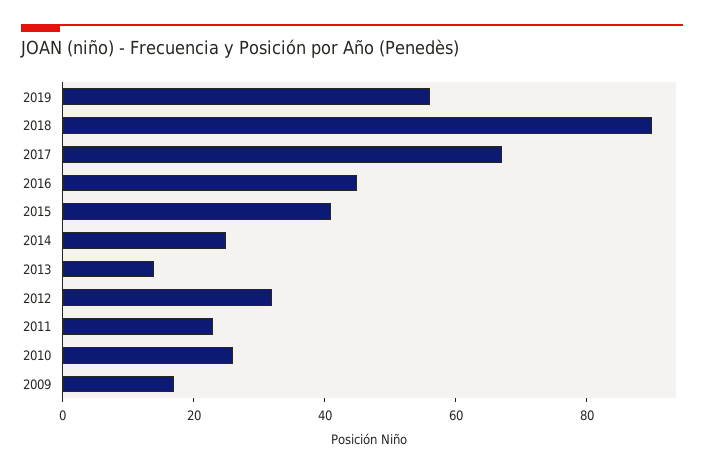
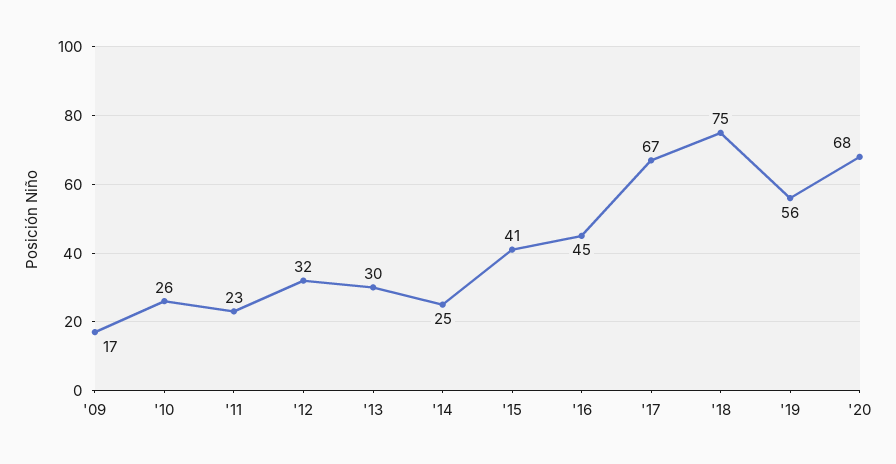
2018: 90 -> 75
2013: 15 -> 30
'20: none -> 68

